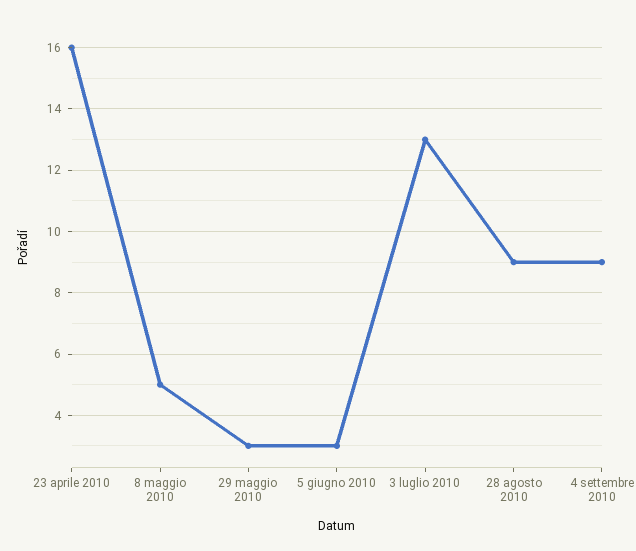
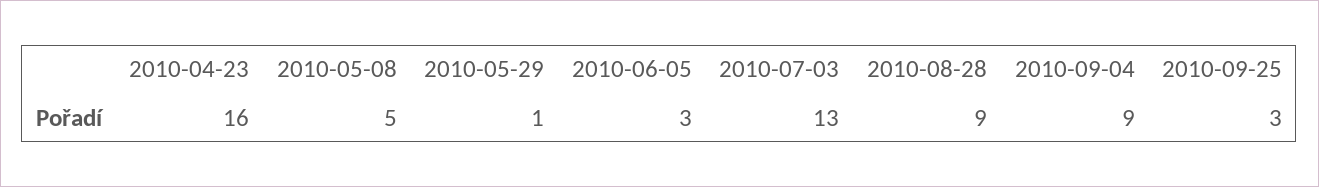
29 maggio 2010: 3 -> 1
2010-09-25: none -> 3

